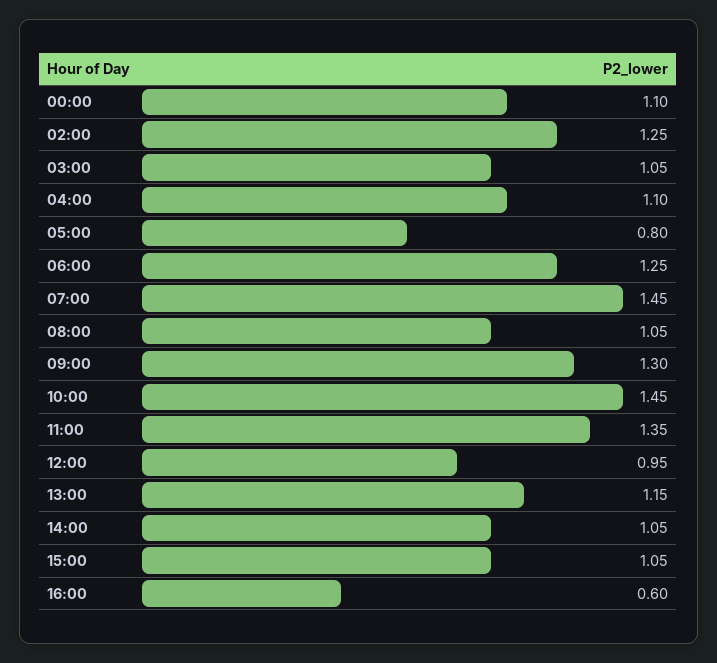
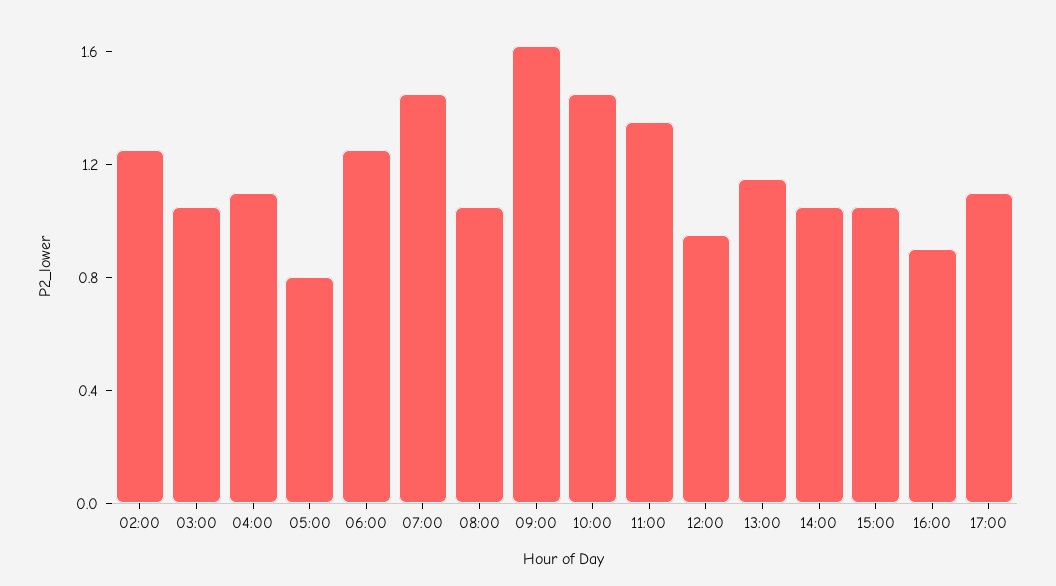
00:00: 1.1 -> none
09:00: 1.3 -> 1.6
16:00: 0.6 -> 0.9
17:00: none -> 1.1

